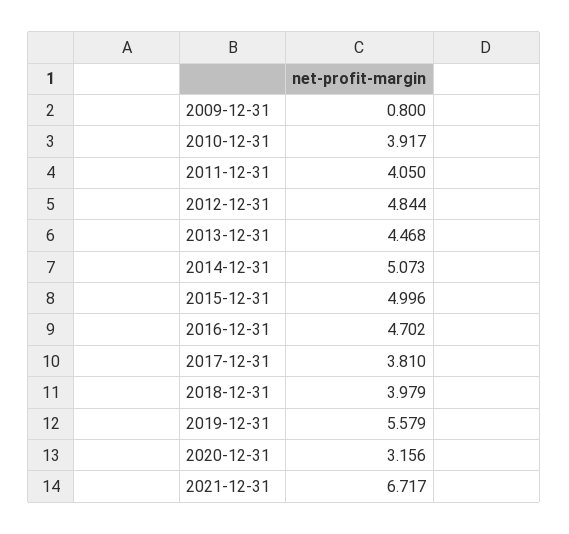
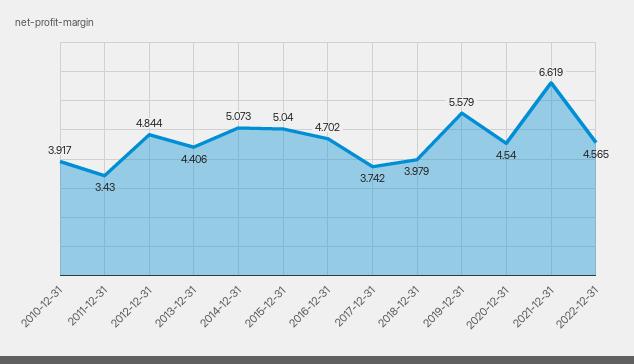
2009-12-31: 0.8 -> none
2011-12-31: 4.05 -> 3.43
2013-12-31: 4.468 -> 4.406
2015-12-31: 4.996 -> 5.04
2017-12-31: 3.81 -> 3.742
2020-12-31: 3.156 -> 4.54
2021-12-31: 6.717 -> 6.619
2022-12-31: none -> 4.565

